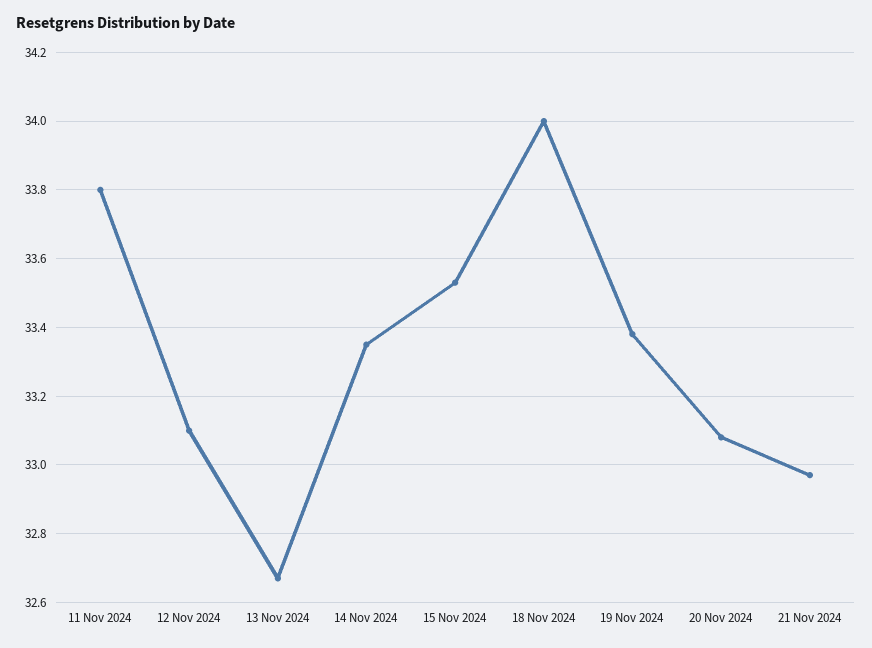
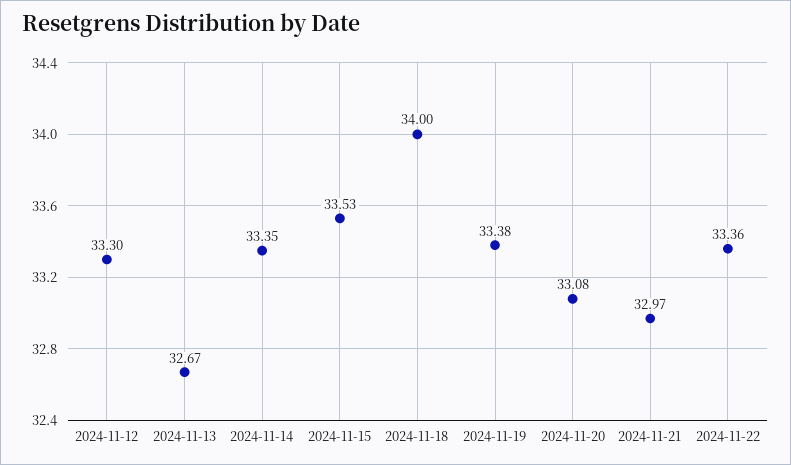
11 Nov 2024: 33.8 -> none
12 Nov 2024: 33.1 -> 33.3
2024-11-22: none -> 33.36

